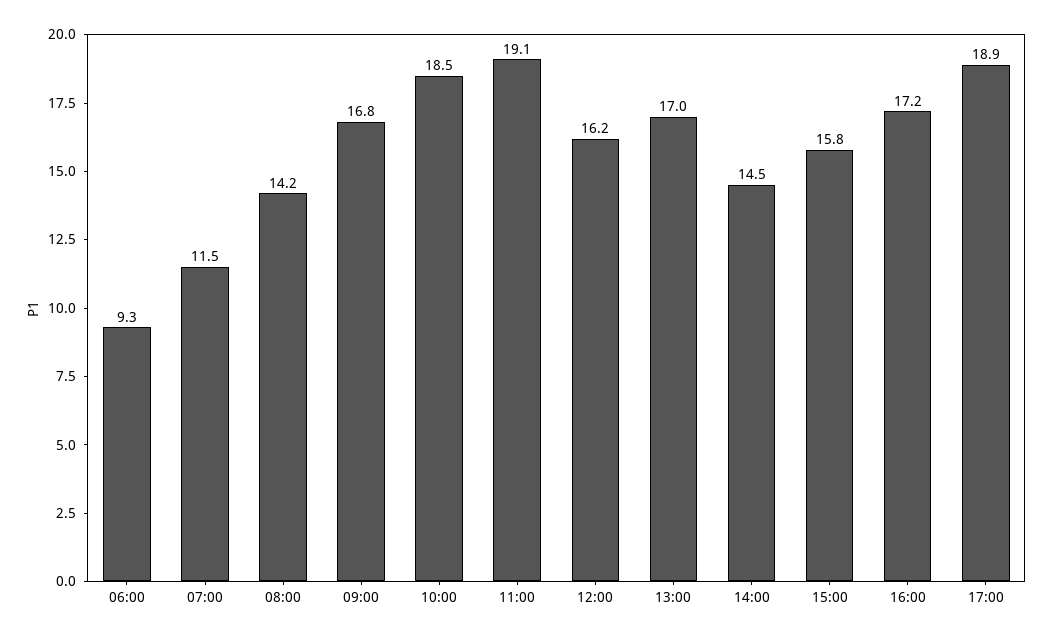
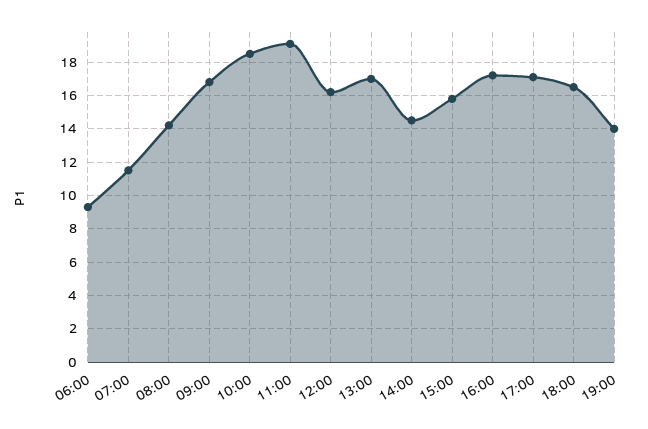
17:00: 18.9 -> 17
18:00: none -> 16.5
19:00: none -> 14

